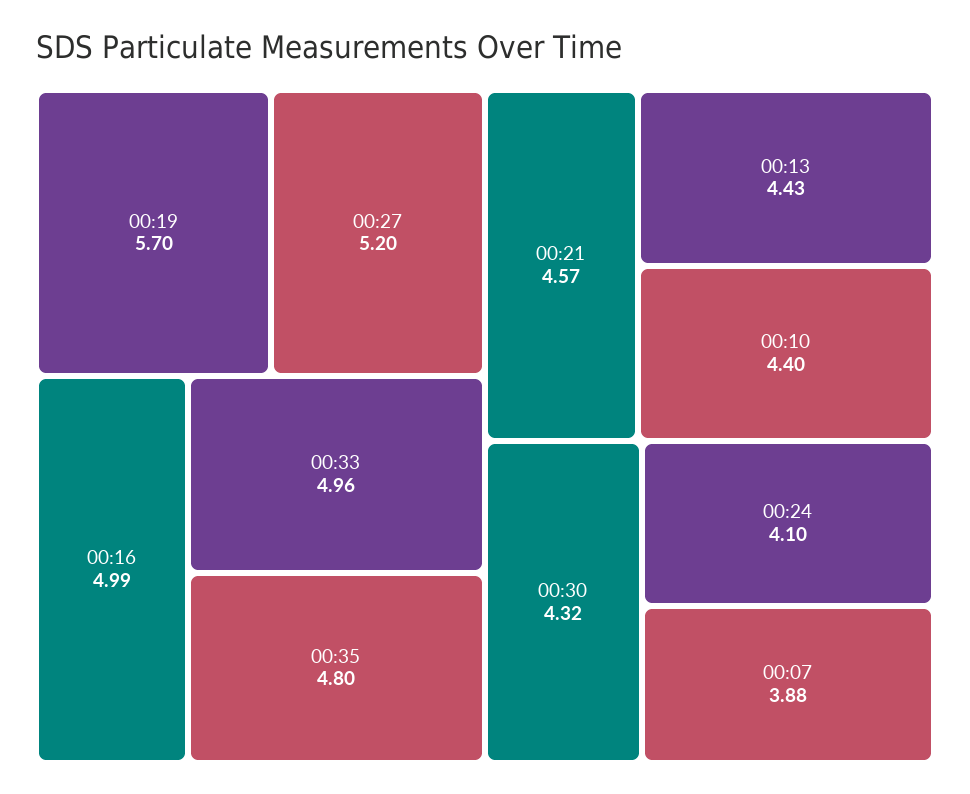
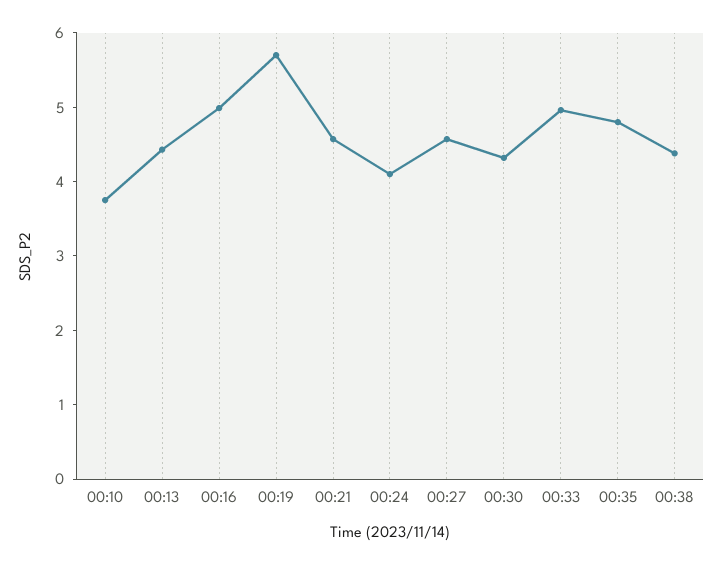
00:27: 5.2 -> 4.6
00:10: 4.4 -> 3.8
00:07: 3.88 -> none
00:38: none -> 4.4

